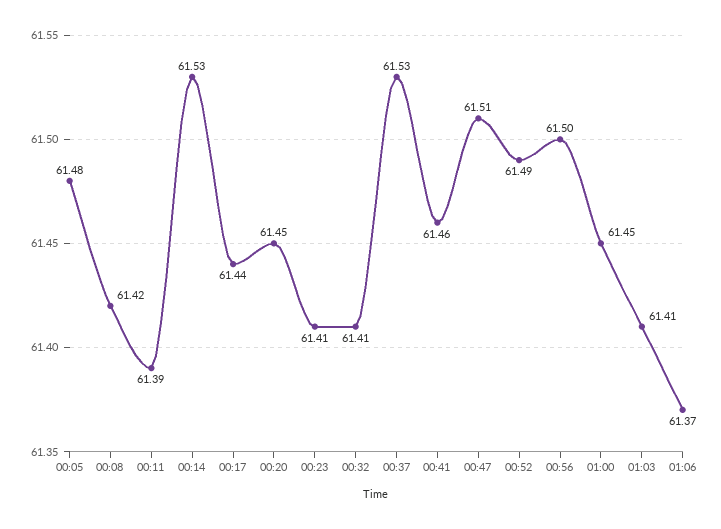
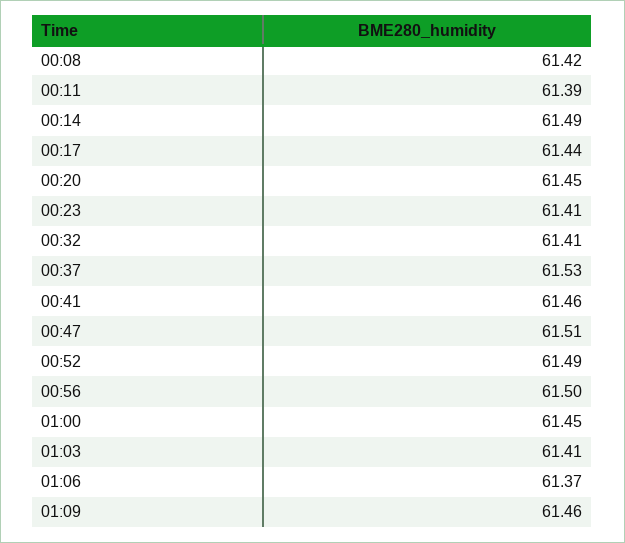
00:05: 61.48 -> none
00:14: 61.53 -> 61.49
01:09: none -> 61.46

